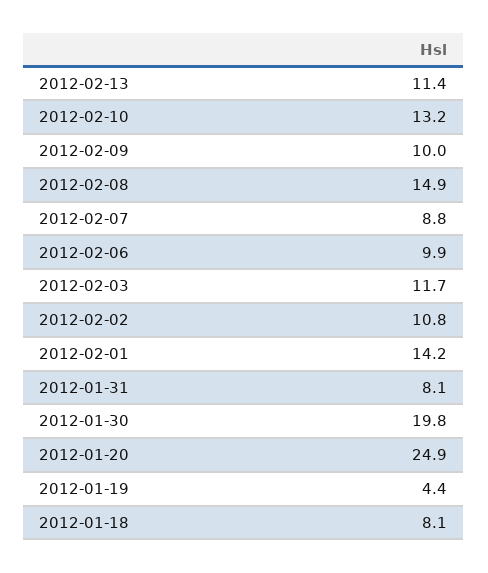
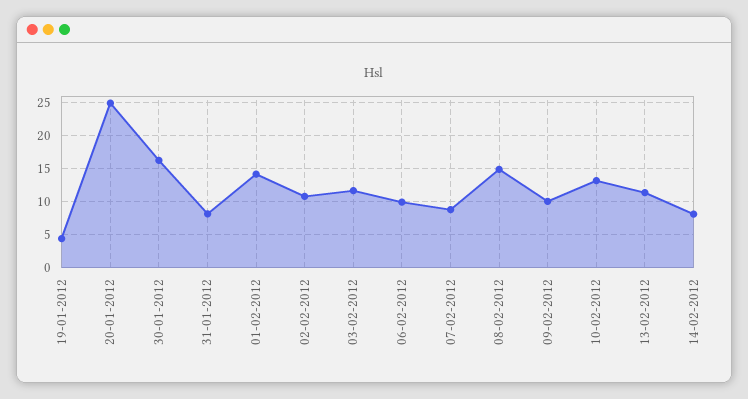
2012-01-30: 19.8 -> 16
2012-01-18: 8.1 -> none
14-02-2012: none -> 8

